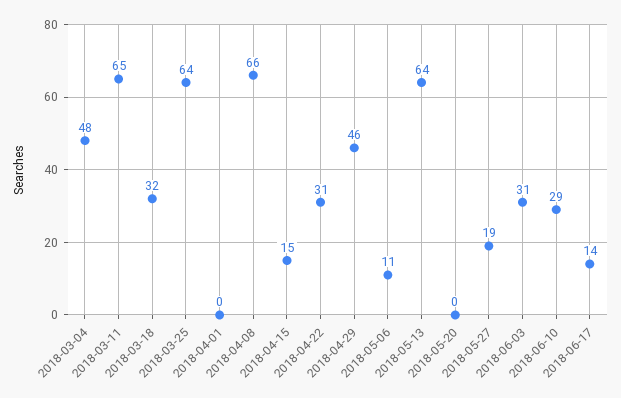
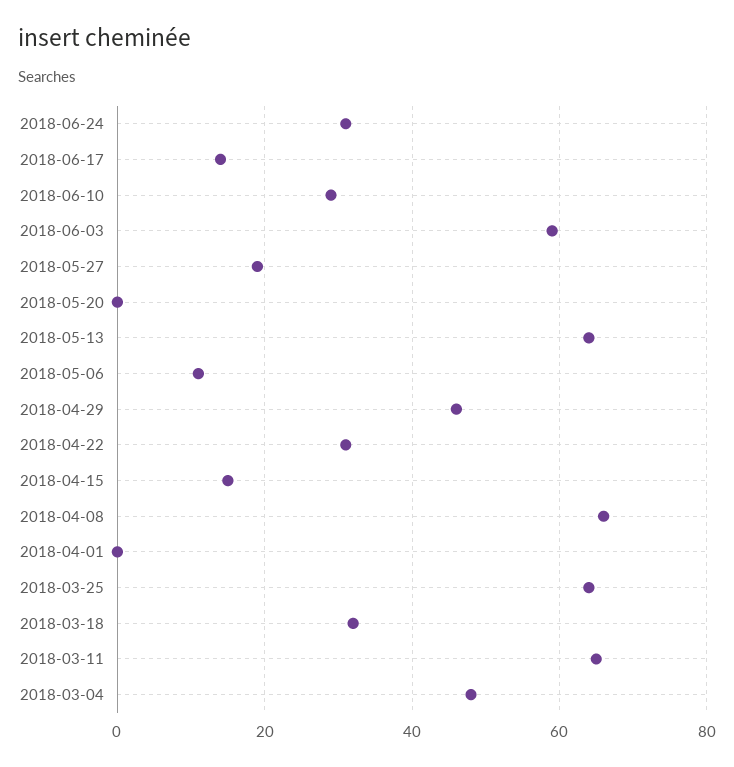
2018-06-03: 31 -> 60
2018-06-24: none -> 30

